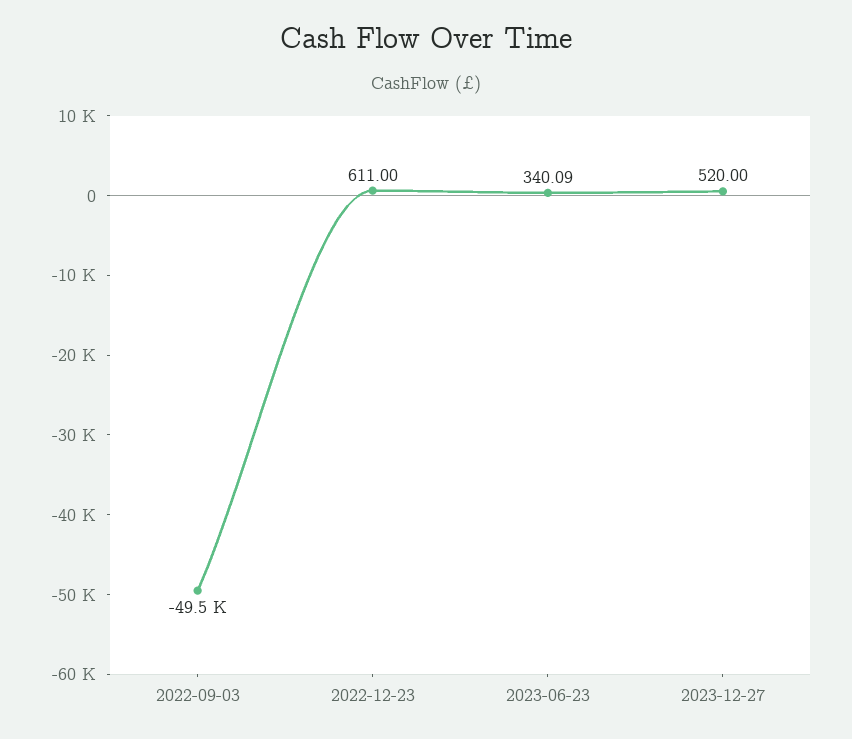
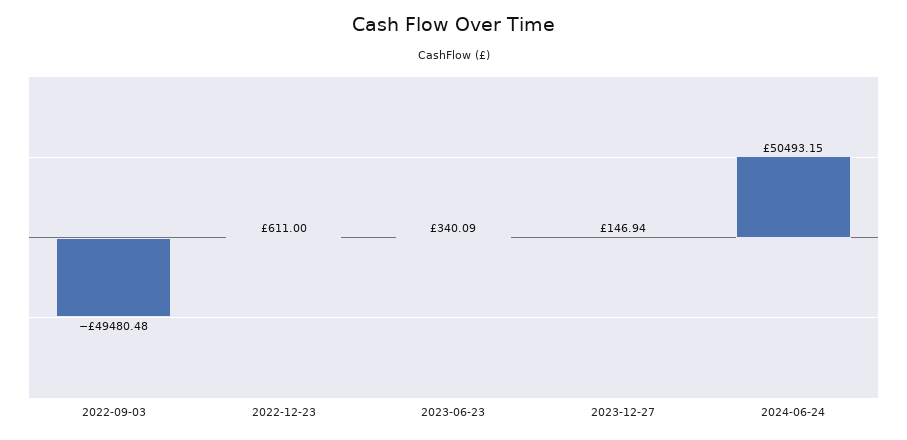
2023-12-27: 520 -> 146.94
2024-06-24: none -> 50493.15

